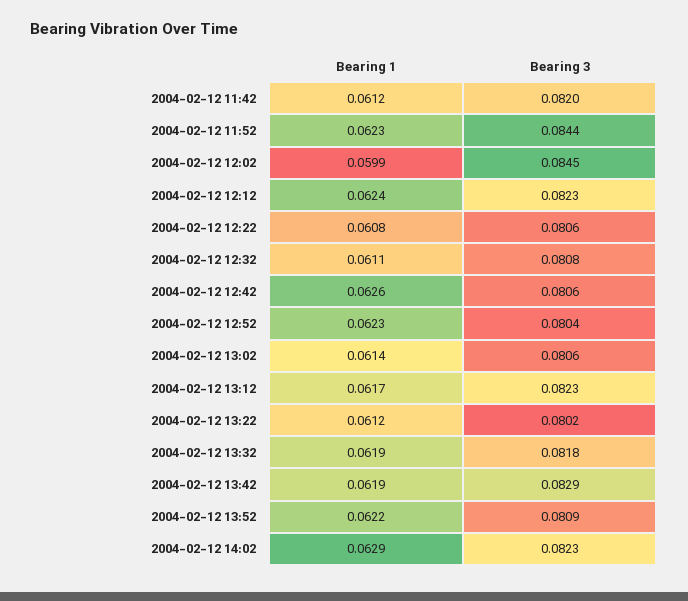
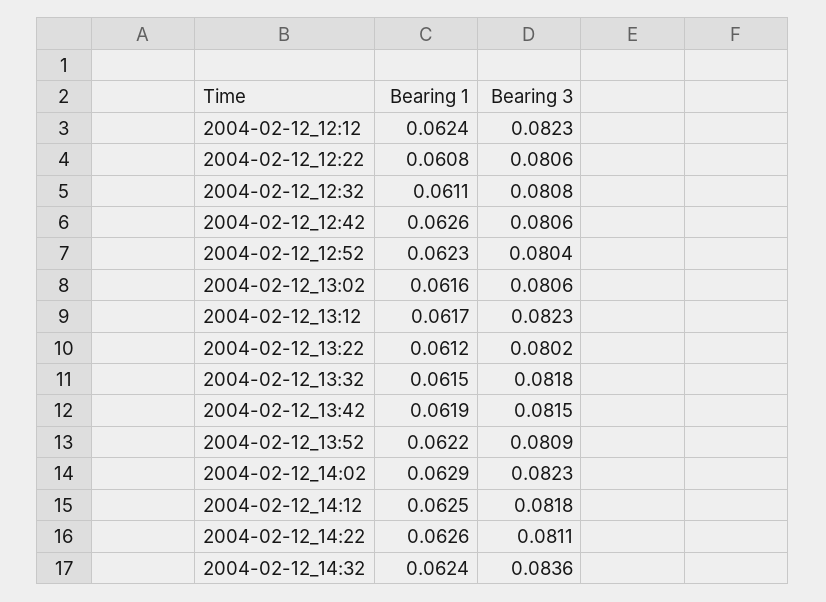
Bearing 1, 2004-02-12 11:42: 0.0612 -> none
Bearing 3, 2004-02-12 11:42: 0.082 -> none
Bearing 1, 2004-02-12 11:52: 0.0623 -> none
Bearing 3, 2004-02-12 11:52: 0.0844 -> none
Bearing 1, 2004-02-12 12:02: 0.0599 -> none
Bearing 3, 2004-02-12 12:02: 0.0845 -> none
Bearing 1, 2004-02-12 13:02: 0.0614 -> 0.0616
Bearing 1, 2004-02-12 13:32: 0.0619 -> 0.0615
Bearing 3, 2004-02-12 13:42: 0.0829 -> 0.0815
Bearing 1, 2004-02-12_14:12: none -> 0.0625
Bearing 3, 2004-02-12_14:12: none -> 0.0818
Bearing 1, 2004-02-12_14:22: none -> 0.0626
Bearing 3, 2004-02-12_14:22: none -> 0.0811
Bearing 1, 2004-02-12_14:32: none -> 0.0624
Bearing 3, 2004-02-12_14:32: none -> 0.0836

